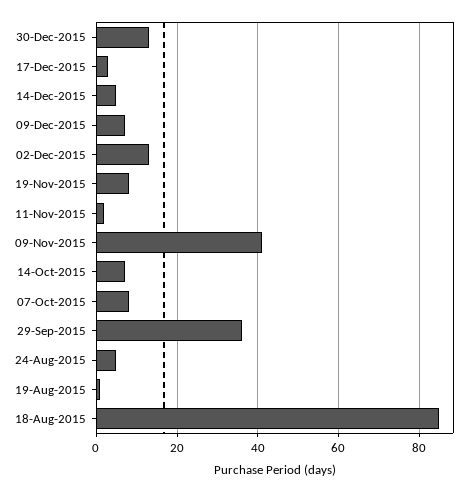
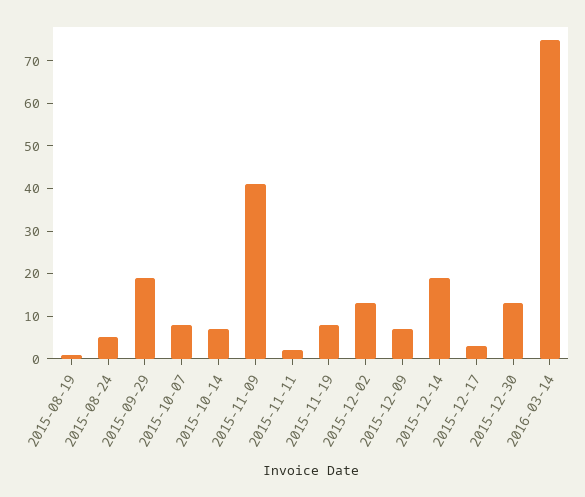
14-Dec-2015: 5 -> 20
29-Sep-2015: 35 -> 20
18-Aug-2015: 85 -> none
2016-03-14: none -> 75

